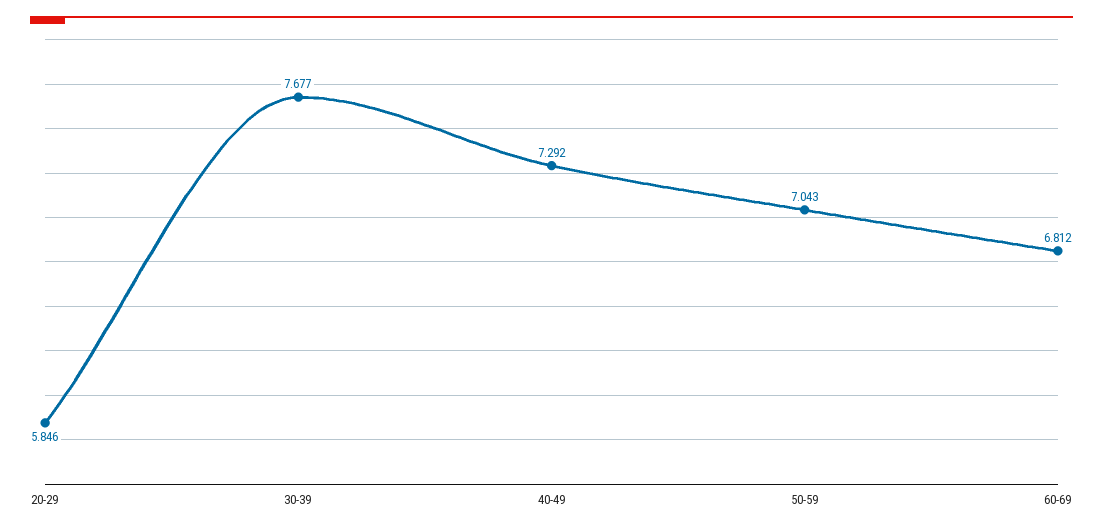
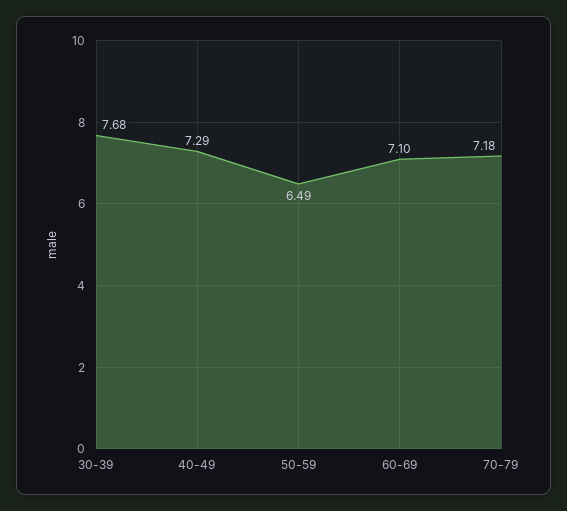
20-29: 5.846 -> none
50-59: 7.043 -> 6.49
60-69: 6.812 -> 7.1
70-79: none -> 7.18

